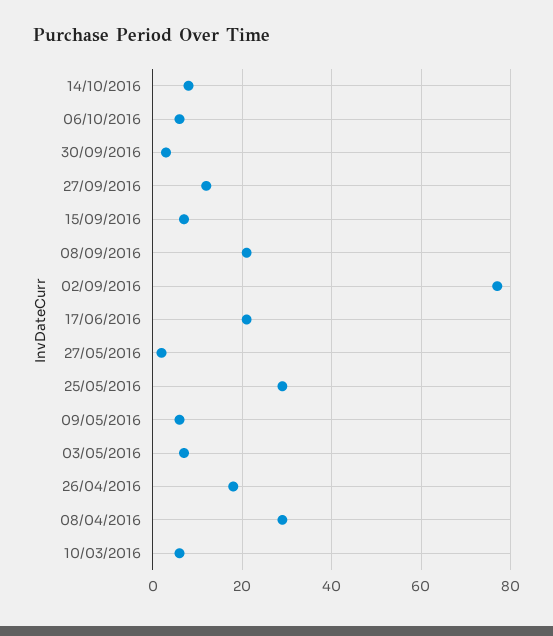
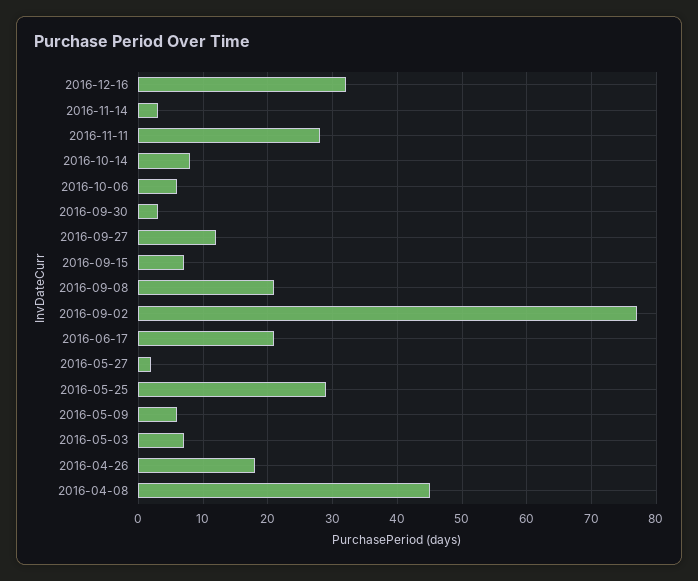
08/04/2016: 30 -> 45
10/03/2016: 5 -> none
2016-12-16: none -> 32
2016-11-14: none -> 3
2016-11-11: none -> 28

